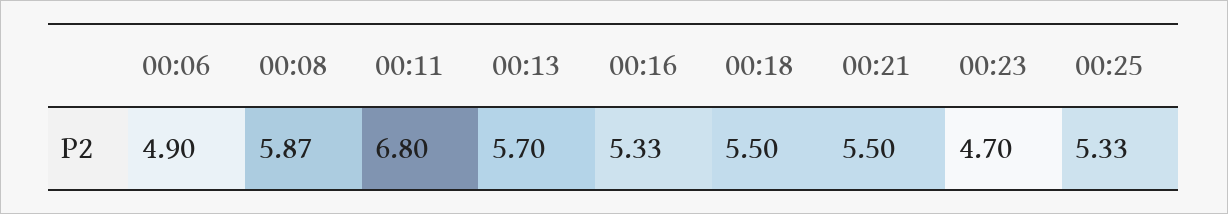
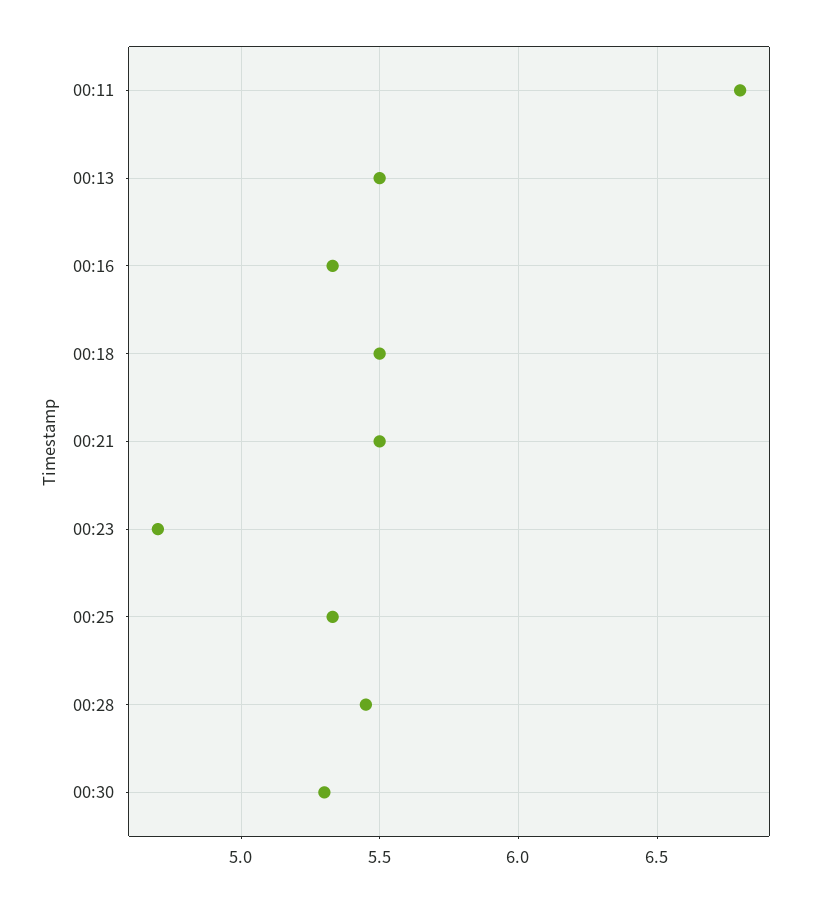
00:06: 4.9 -> none
00:08: 5.87 -> none
00:13: 5.7 -> 5.5
00:28: none -> 5.45
00:30: none -> 5.3

